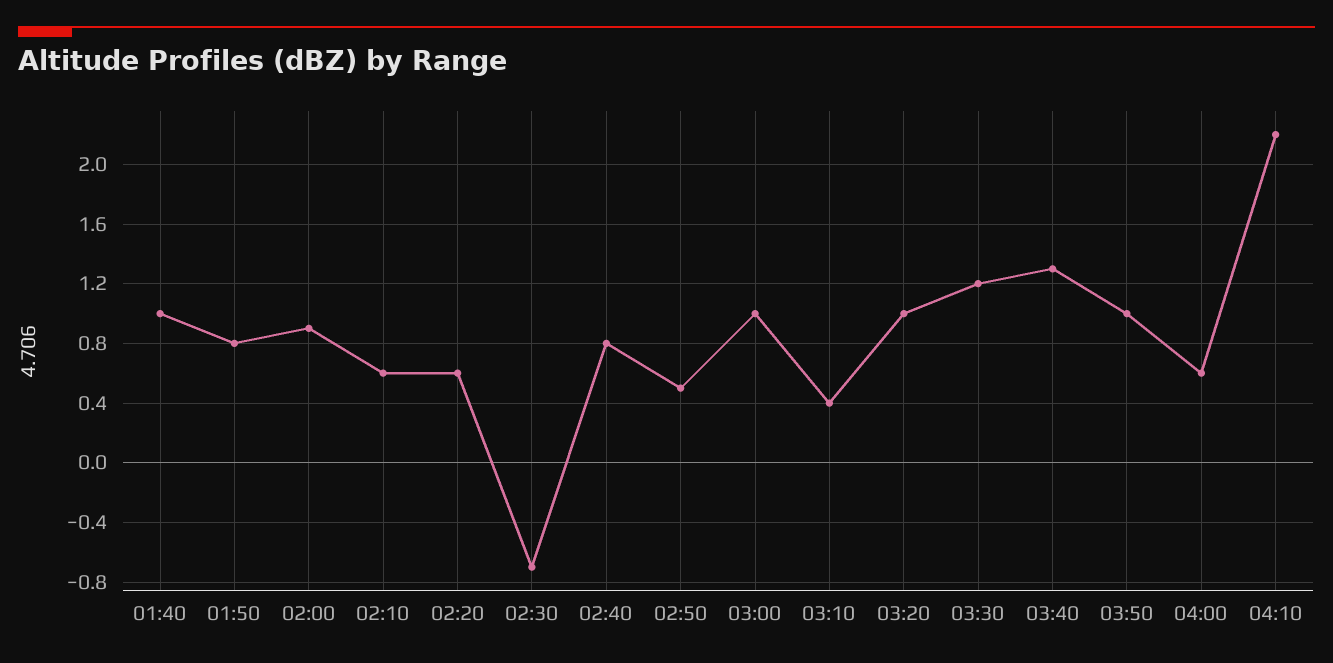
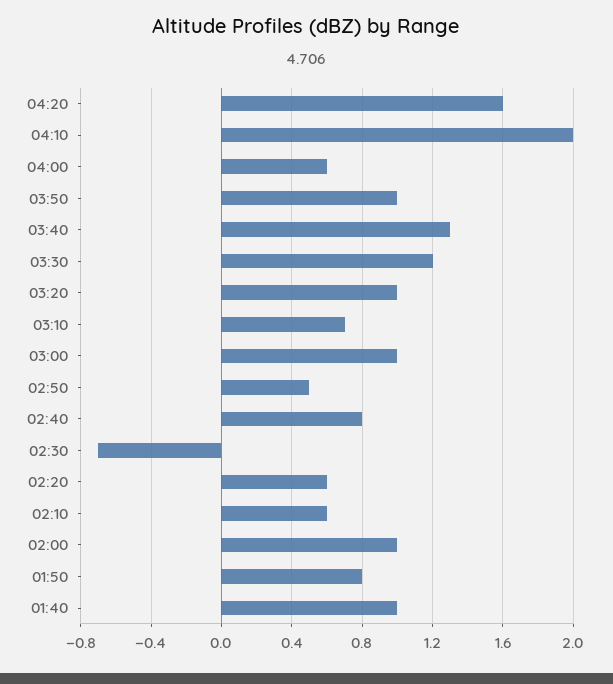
02:00: 0.9 -> 1
03:10: 0.4 -> 0.7
04:10: 2.2 -> 2
04:20: none -> 1.6

